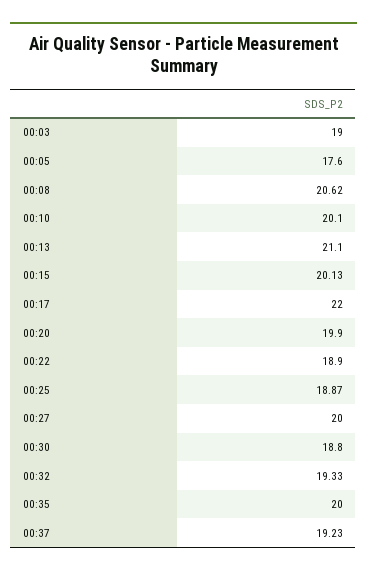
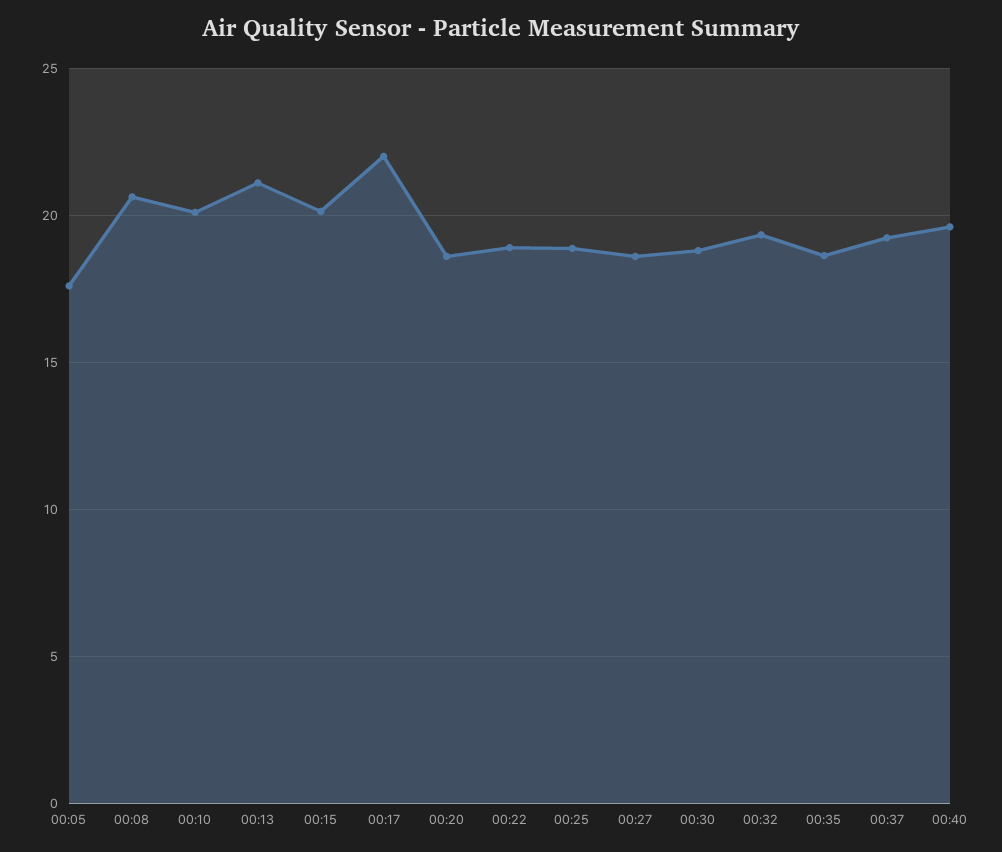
00:03: 19 -> none
00:20: 19.9 -> 18.5
00:27: 20 -> 18.5
00:35: 20 -> 18.5
00:40: none -> 19.5

